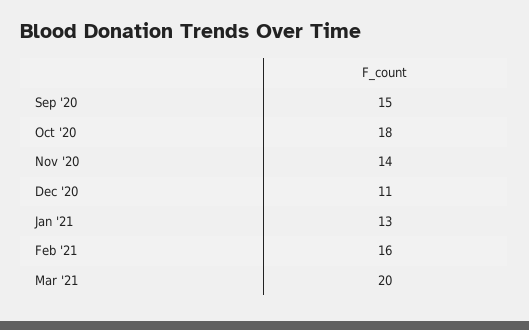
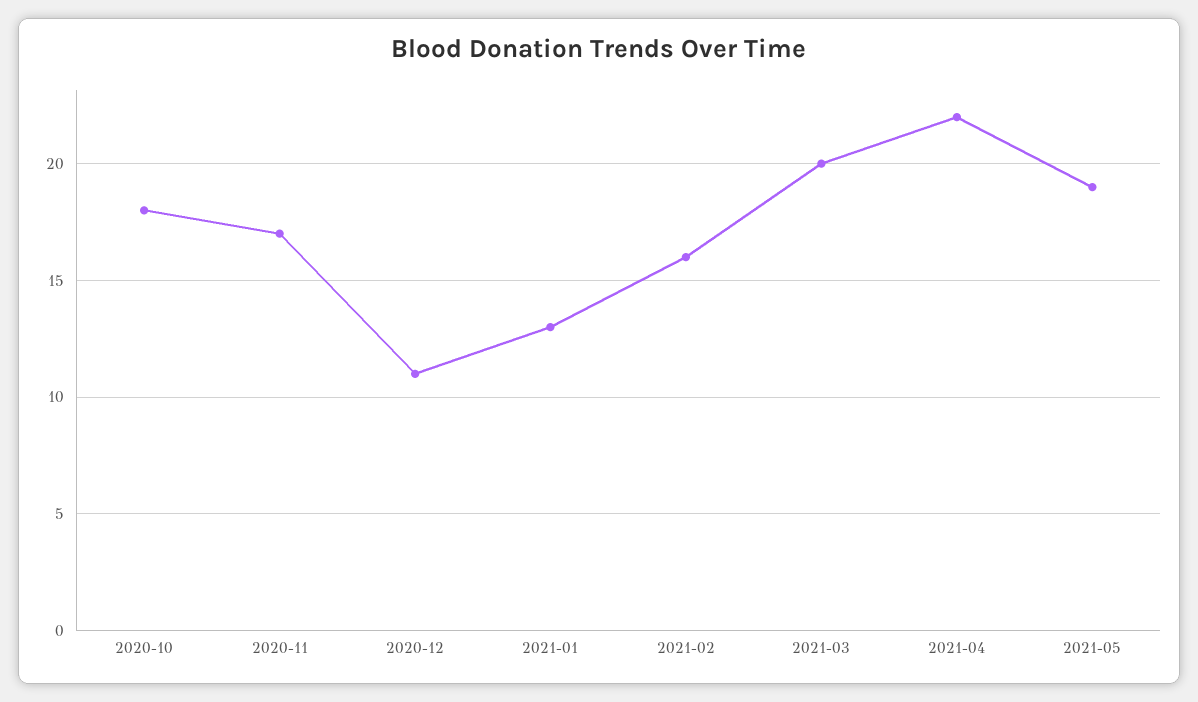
Sep '20: 15 -> none
Nov '20: 14 -> 17
2021-04: none -> 22
2021-05: none -> 19

